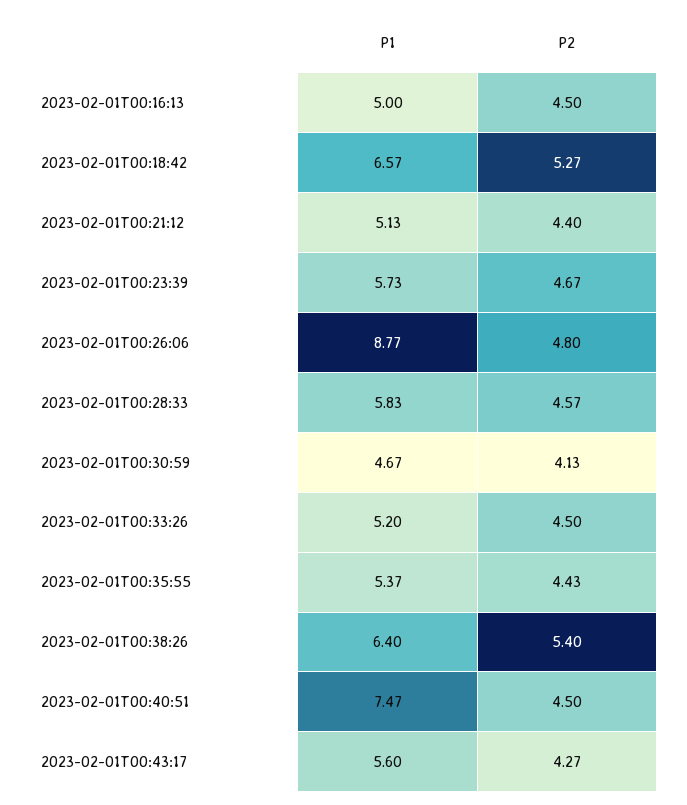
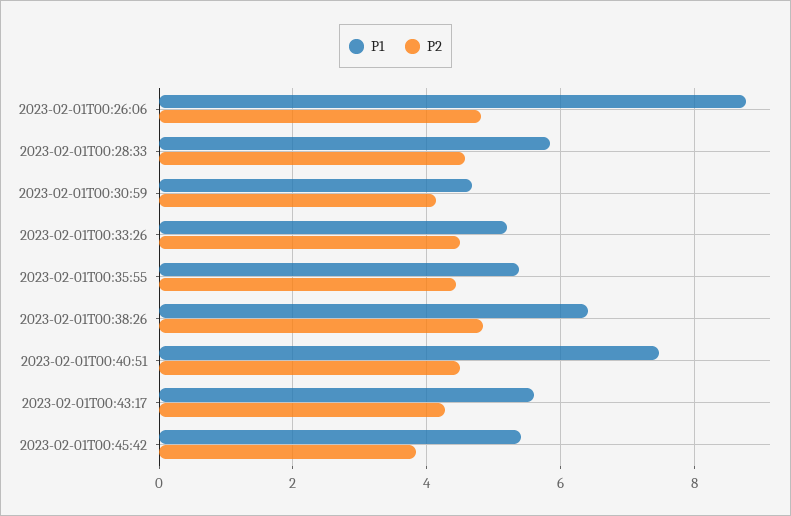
P1, 2023-02-01T00:16:13: 5 -> none
P2, 2023-02-01T00:16:13: 4.5 -> none
P1, 2023-02-01T00:18:42: 6.57 -> none
P2, 2023-02-01T00:18:42: 5.27 -> none
P1, 2023-02-01T00:21:12: 5.13 -> none
P2, 2023-02-01T00:21:12: 4.4 -> none
P1, 2023-02-01T00:23:39: 5.73 -> none
P2, 2023-02-01T00:23:39: 4.67 -> none
P2, 2023-02-01T00:38:26: 5.4 -> 4.8
P1, 2023-02-01T00:45:42: none -> 5.4
P2, 2023-02-01T00:45:42: none -> 3.8

